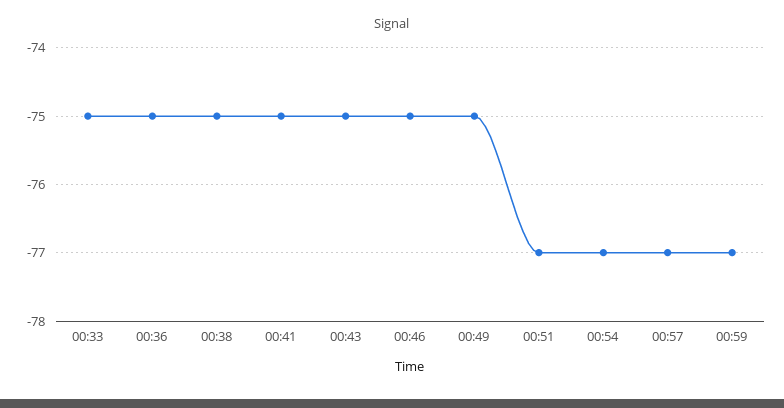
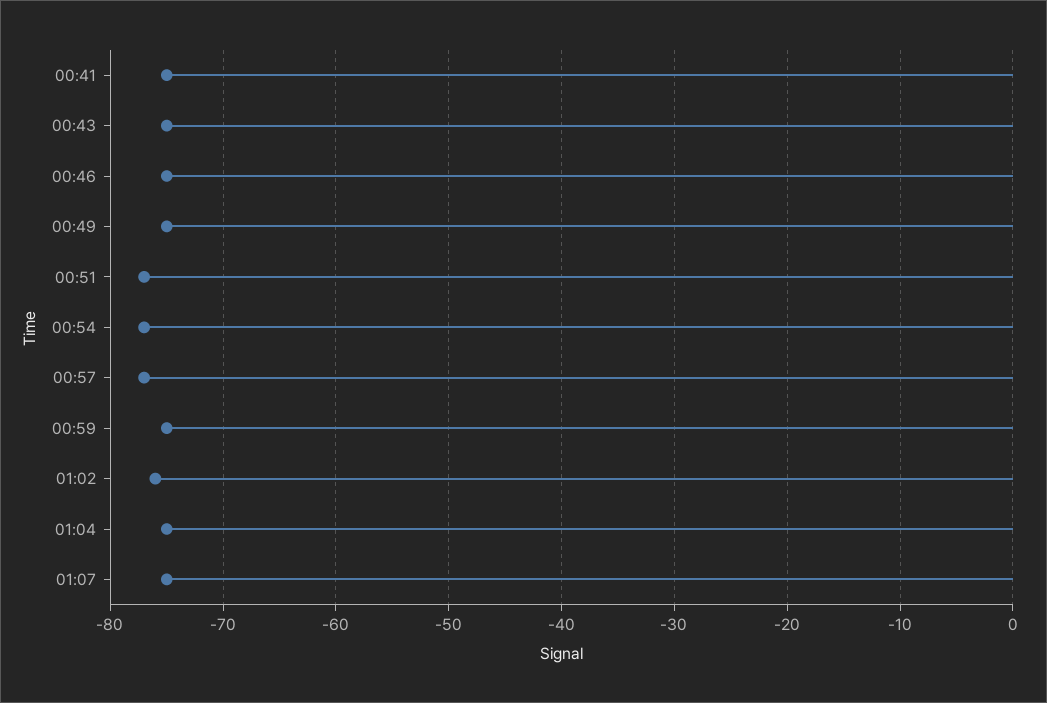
00:33: -75 -> none
00:36: -75 -> none
00:38: -75 -> none
00:59: -77 -> -75
01:02: none -> -76
01:04: none -> -75
01:07: none -> -75

